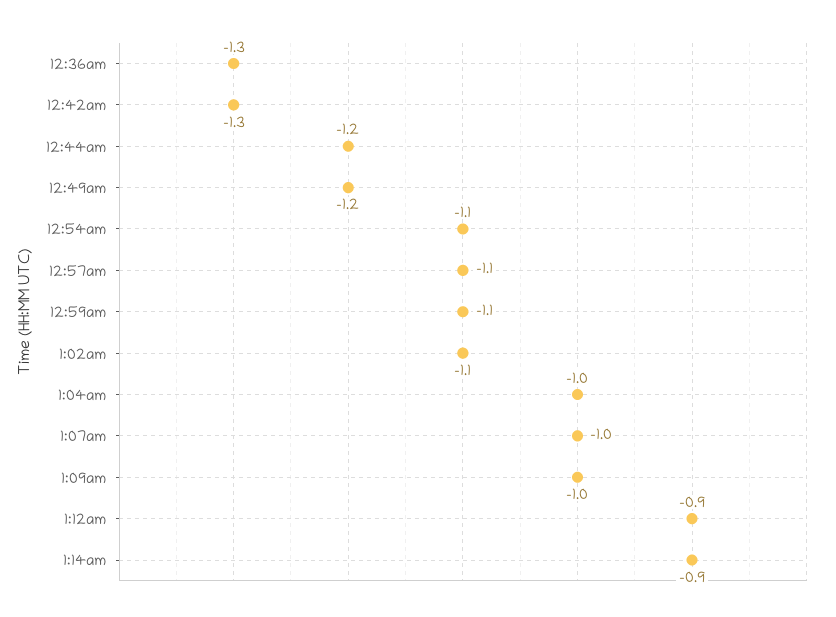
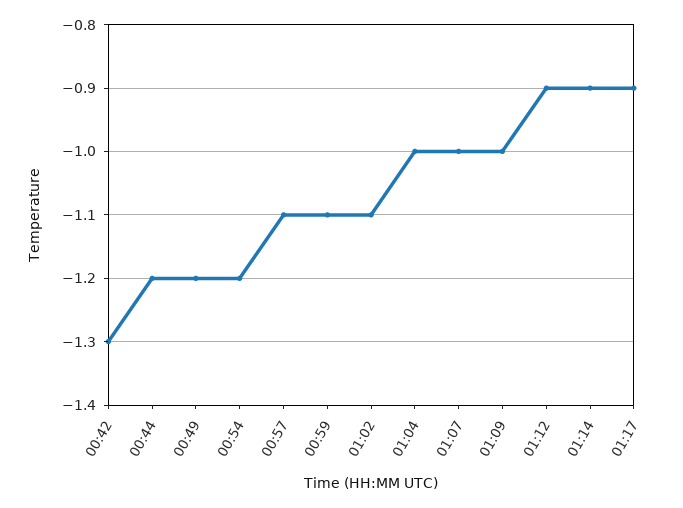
12:36am: -1.3 -> none
12:54am: -1.1 -> -1.2
01:17: none -> -0.9

